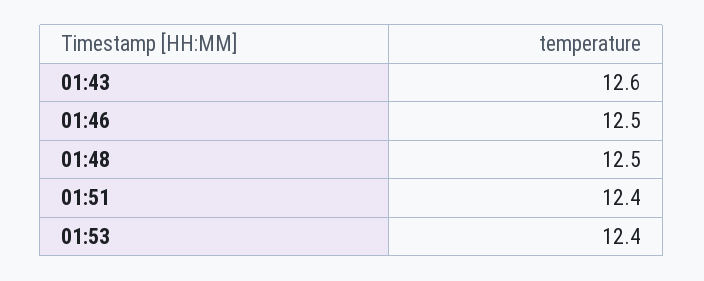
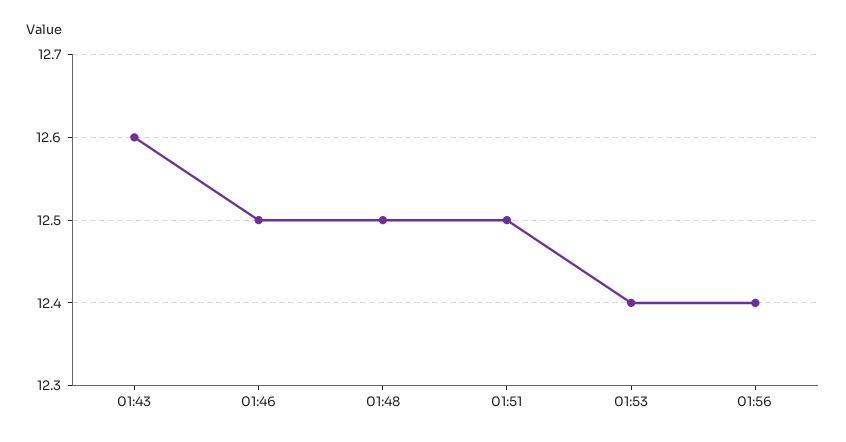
01:51: 12.4 -> 12.5
01:56: none -> 12.4

